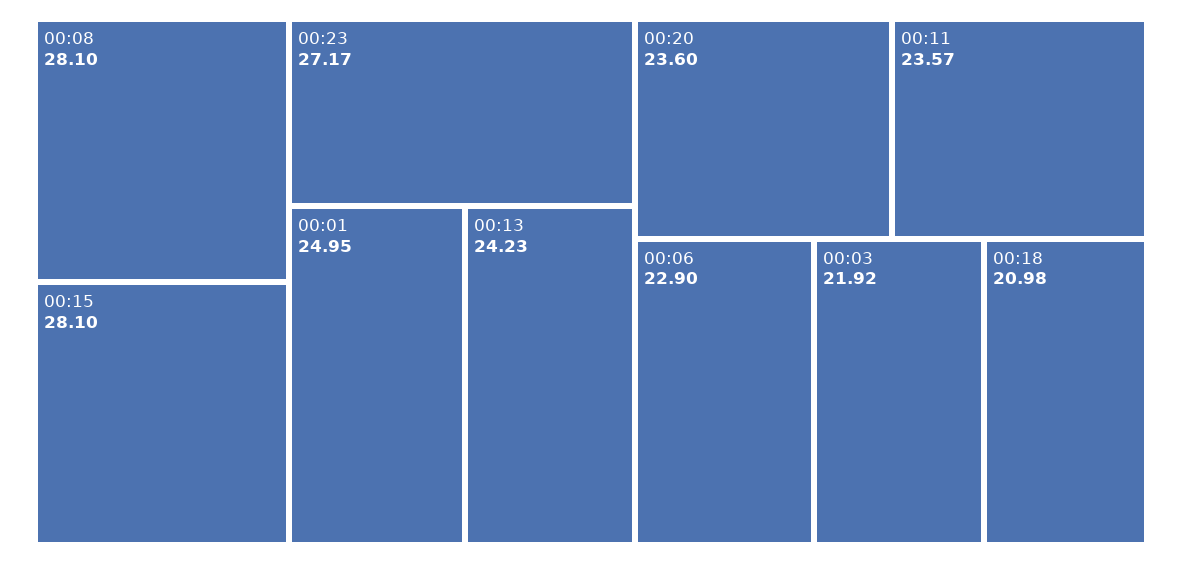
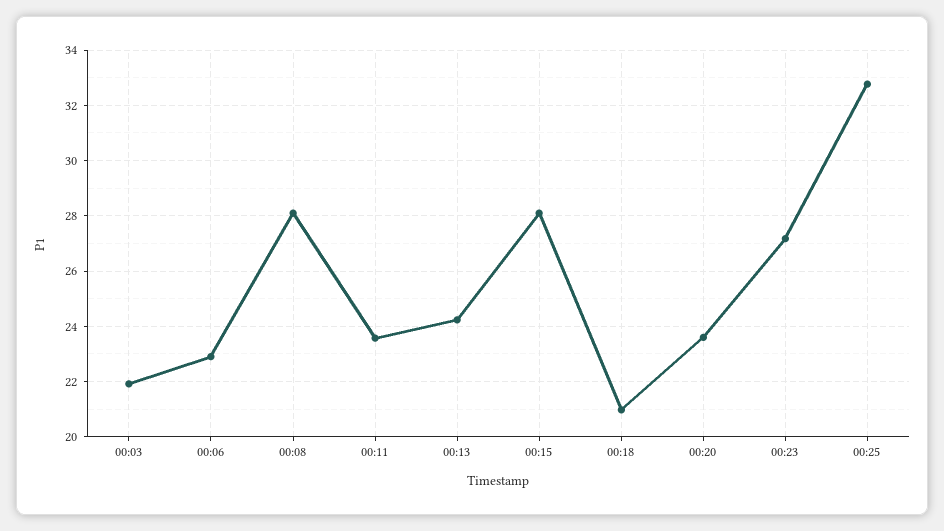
00:01: 24.95 -> none
00:25: none -> 32.75

